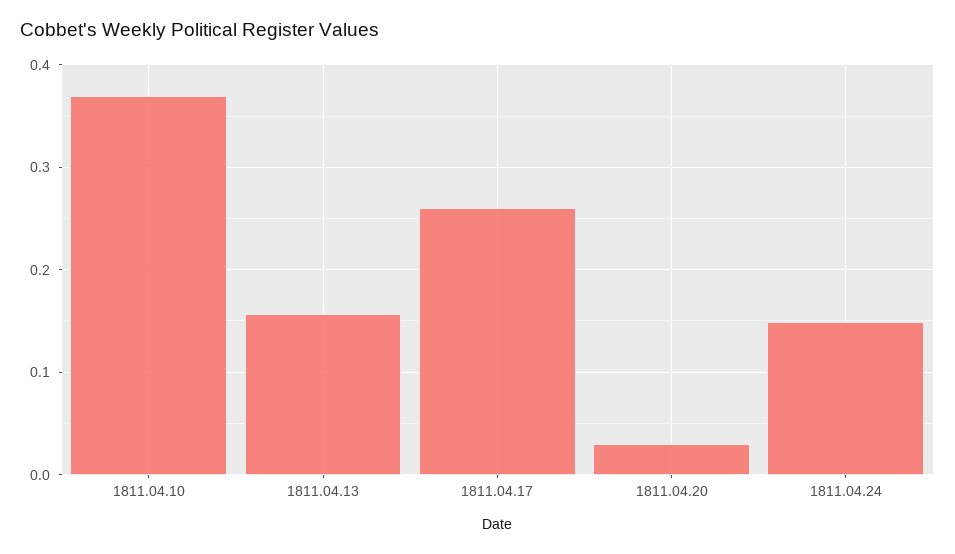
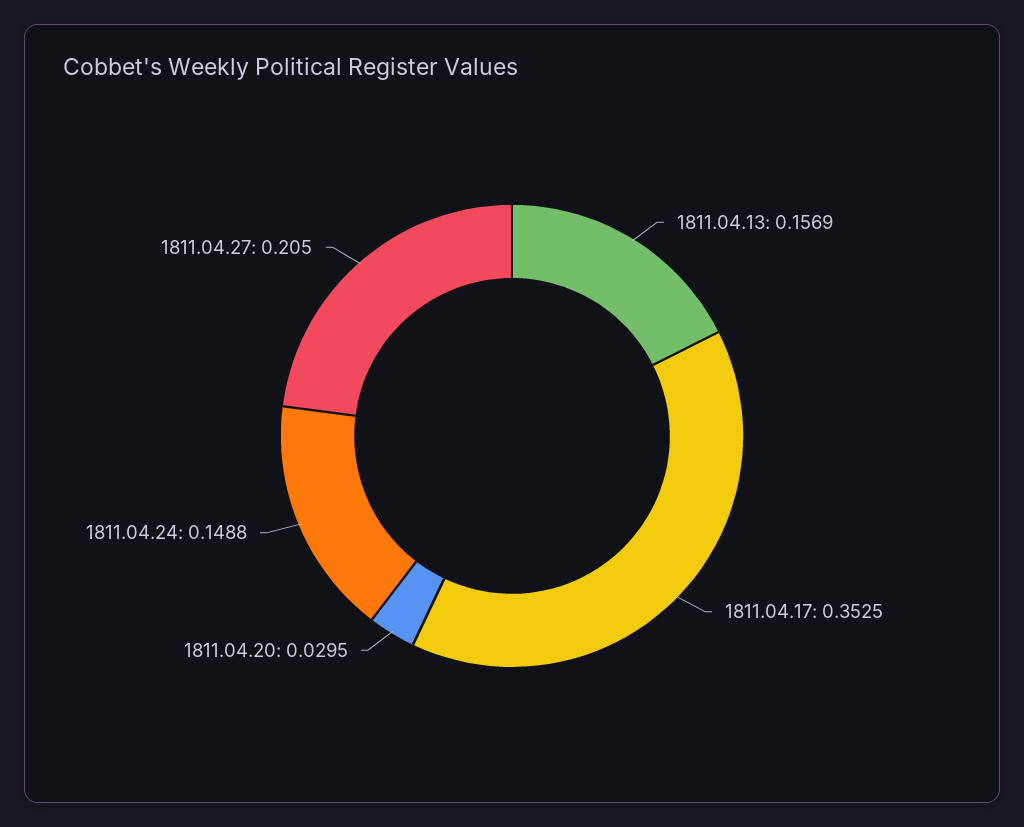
1811.04.10: 0.37 -> none
1811.04.17: 0.26 -> 0.3525
1811.04.27: none -> 0.205

